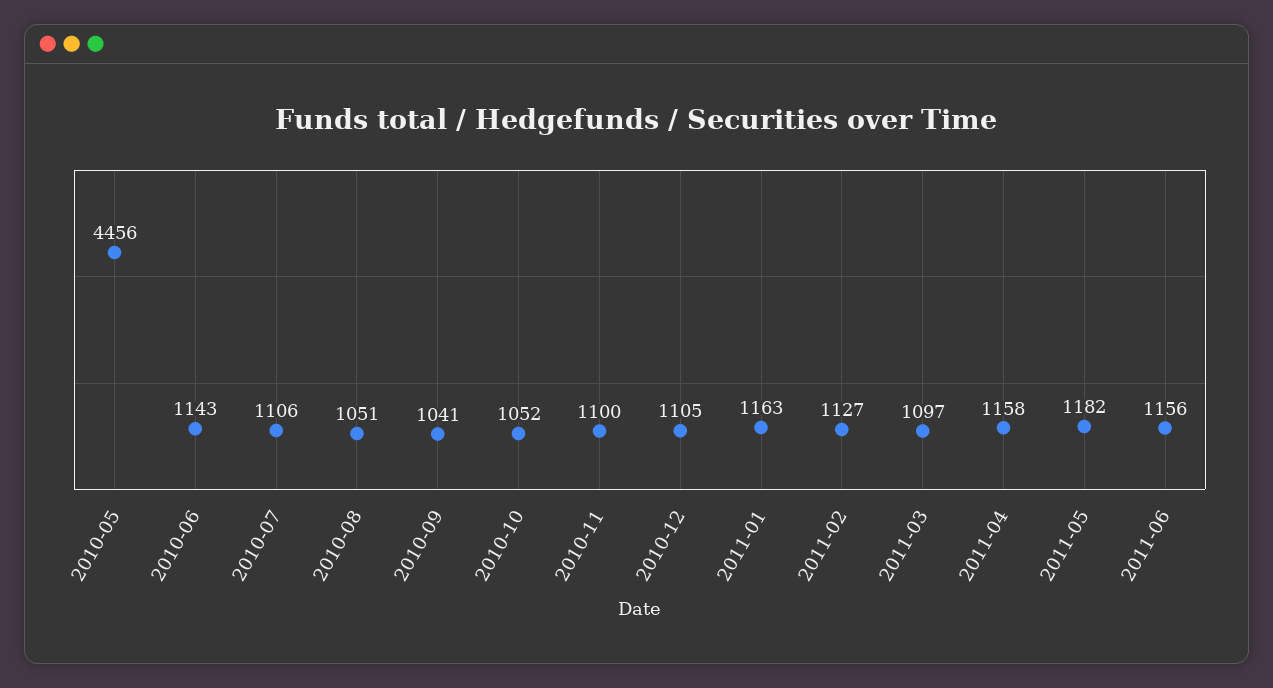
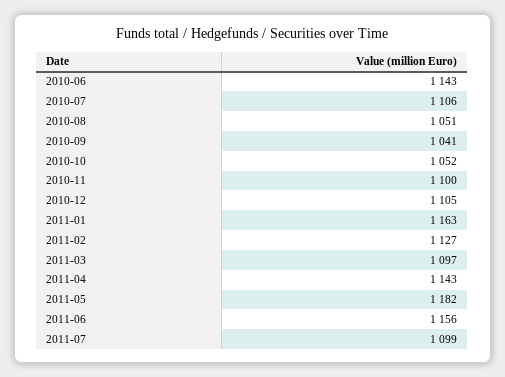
2010-05: 4456 -> none
2011-04: 1158 -> 1143
2011-07: none -> 1099

